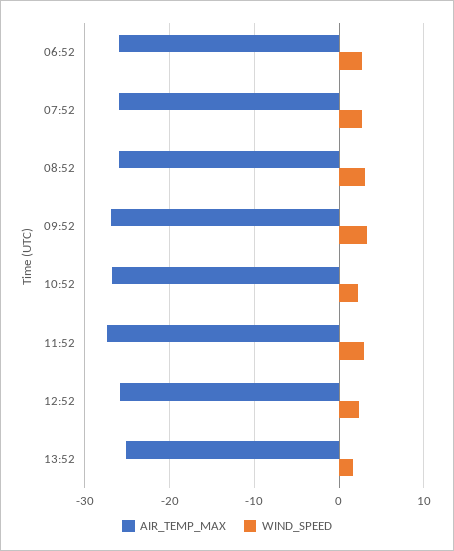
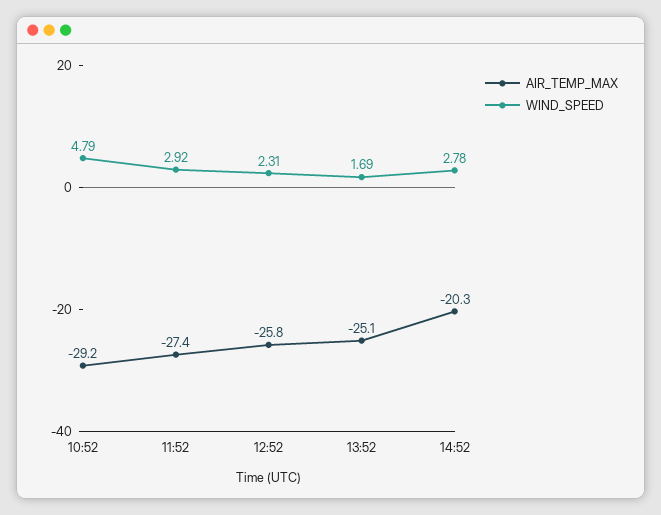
AIR_TEMP_MAX, 06:52: -26 -> none
WIND_SPEED, 06:52: 3 -> none
AIR_TEMP_MAX, 07:52: -26 -> none
WIND_SPEED, 07:52: 3 -> none
AIR_TEMP_MAX, 08:52: -26 -> none
WIND_SPEED, 08:52: 3 -> none
AIR_TEMP_MAX, 09:52: -27 -> none
WIND_SPEED, 09:52: 3 -> none
AIR_TEMP_MAX, 10:52: -27 -> -29.2
WIND_SPEED, 10:52: 2 -> 4.79
AIR_TEMP_MAX, 14:52: none -> -20.3
WIND_SPEED, 14:52: none -> 2.78

